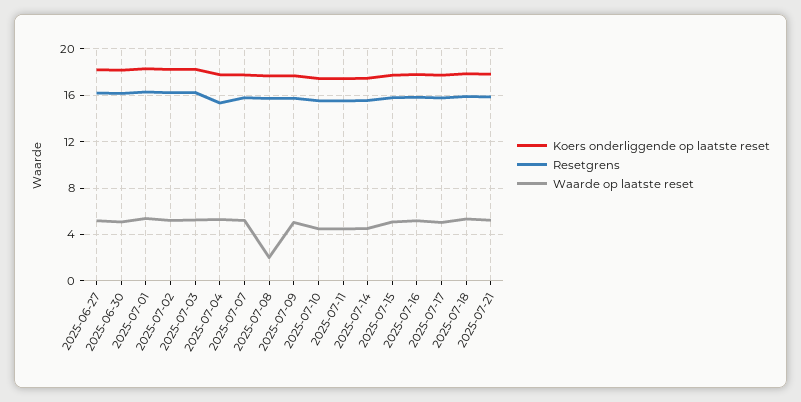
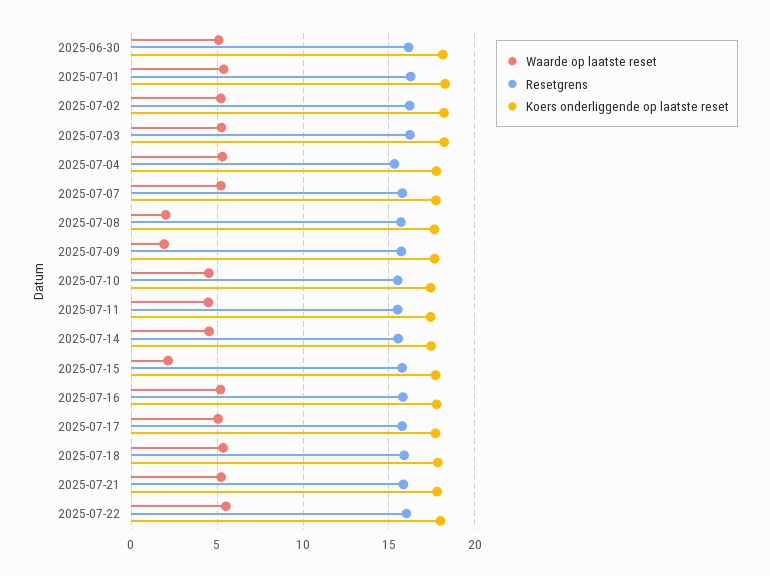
Koers onderliggende op laatste reset, 2025-06-27: 18 -> none
Resetgrens, 2025-06-27: 16 -> none
Waarde op laatste reset, 2025-06-27: 5 -> none
Waarde op laatste reset, 2025-07-09: 5 -> 2
Waarde op laatste reset, 2025-07-15: 5 -> 2
Waarde op laatste reset, 2025-07-22: none -> 5.5
Resetgrens, 2025-07-22: none -> 16
Koers onderliggende op laatste reset, 2025-07-22: none -> 18

